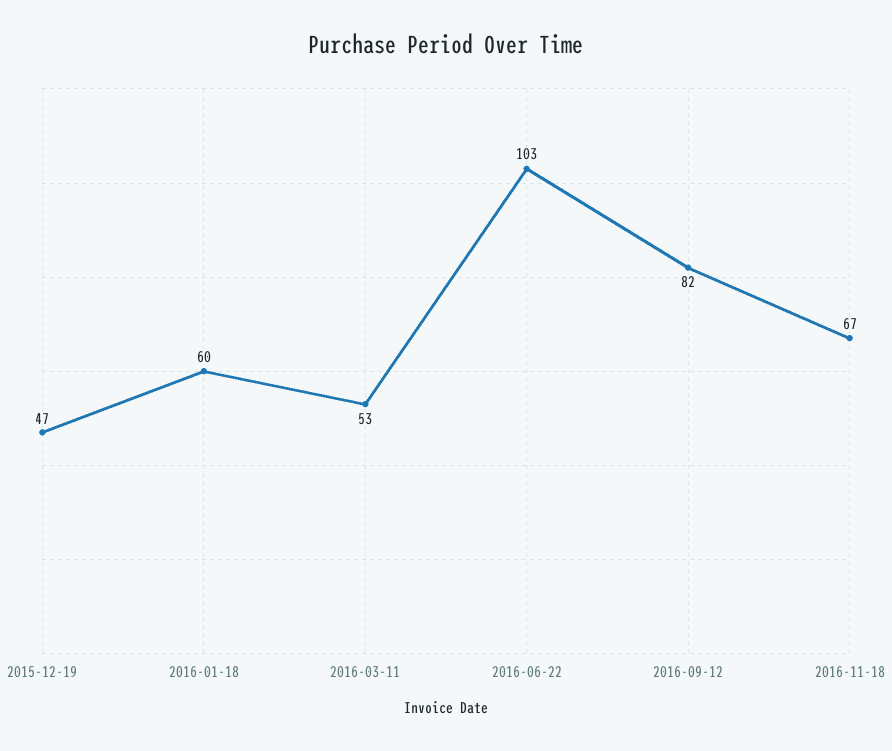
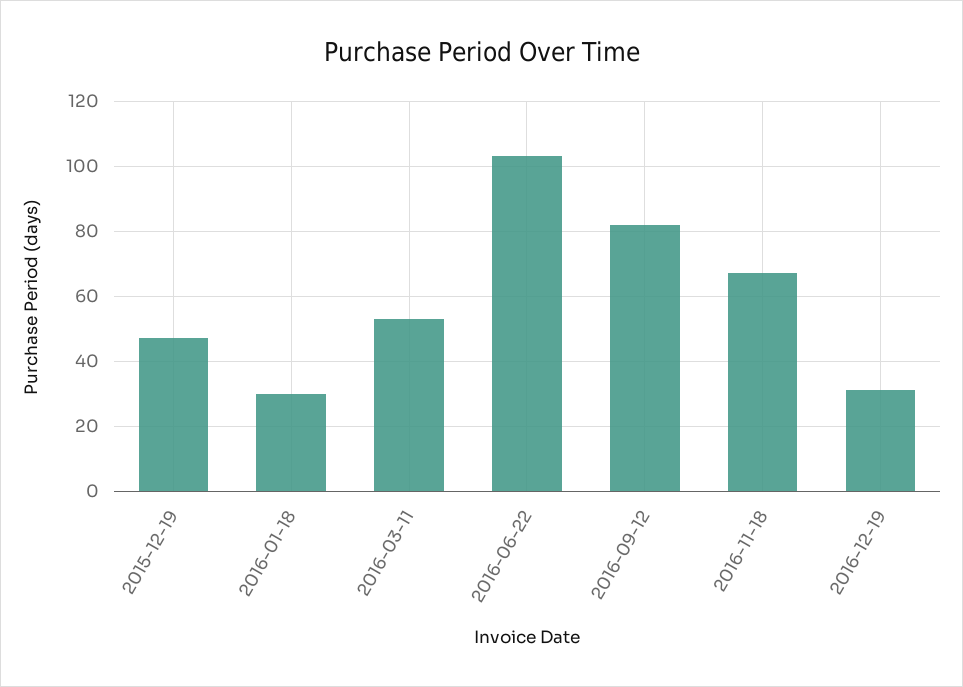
2016-01-18: 60 -> 30
2016-12-19: none -> 30

